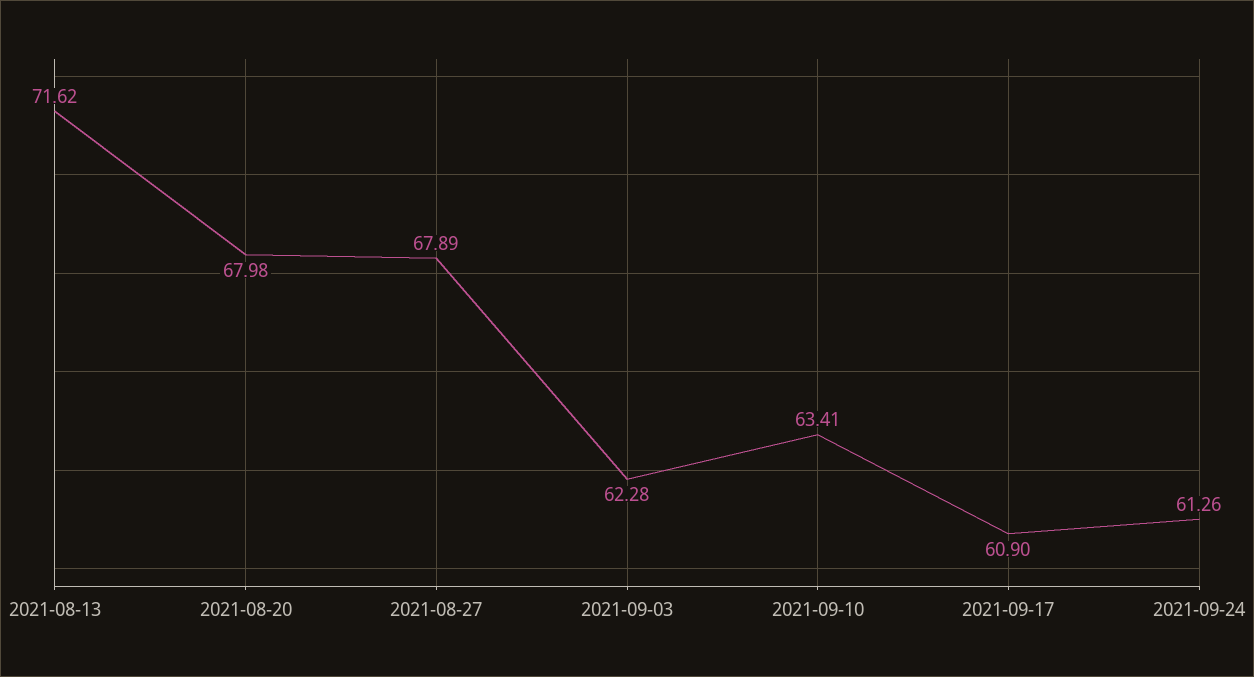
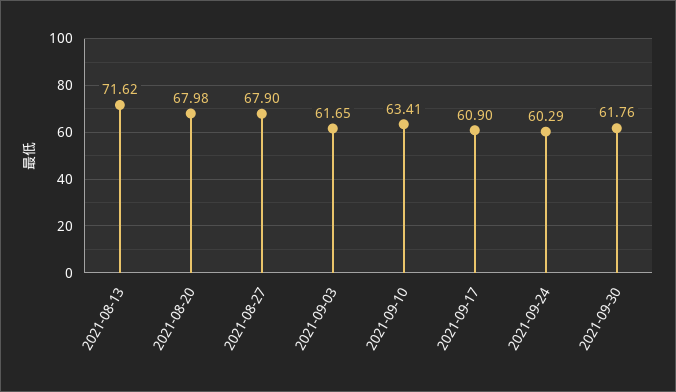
2021-08-27: 67.89 -> 67.9
2021-09-03: 62.28 -> 61.65
2021-09-24: 61.26 -> 60.29
2021-09-30: none -> 61.76

